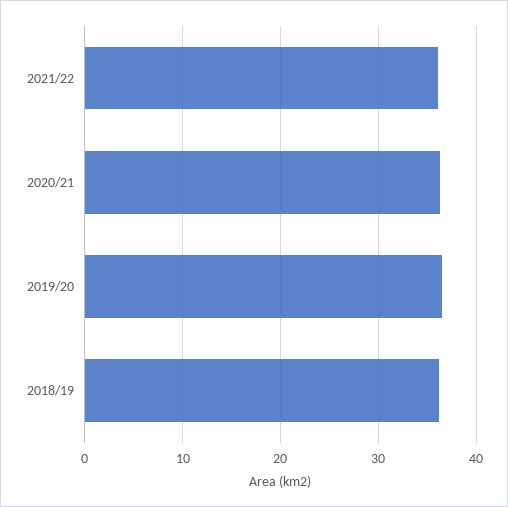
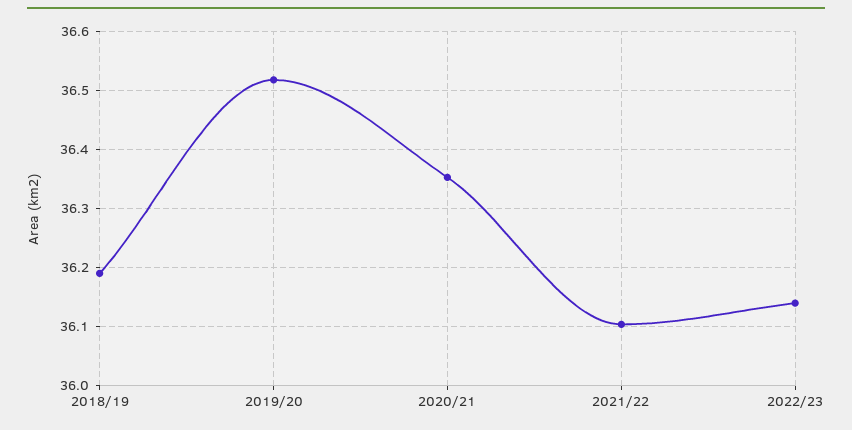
2022/23: none -> 36.14

